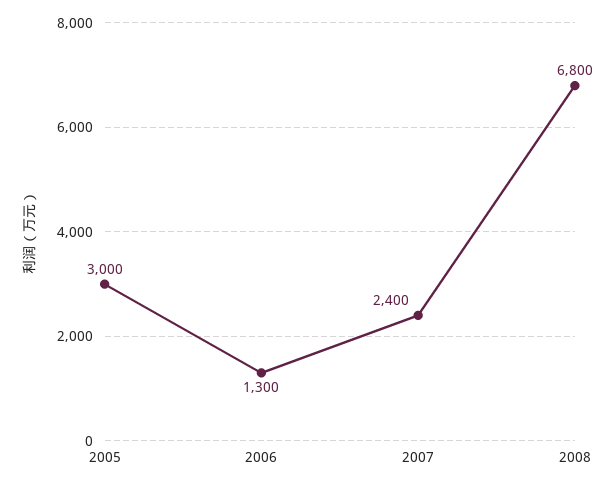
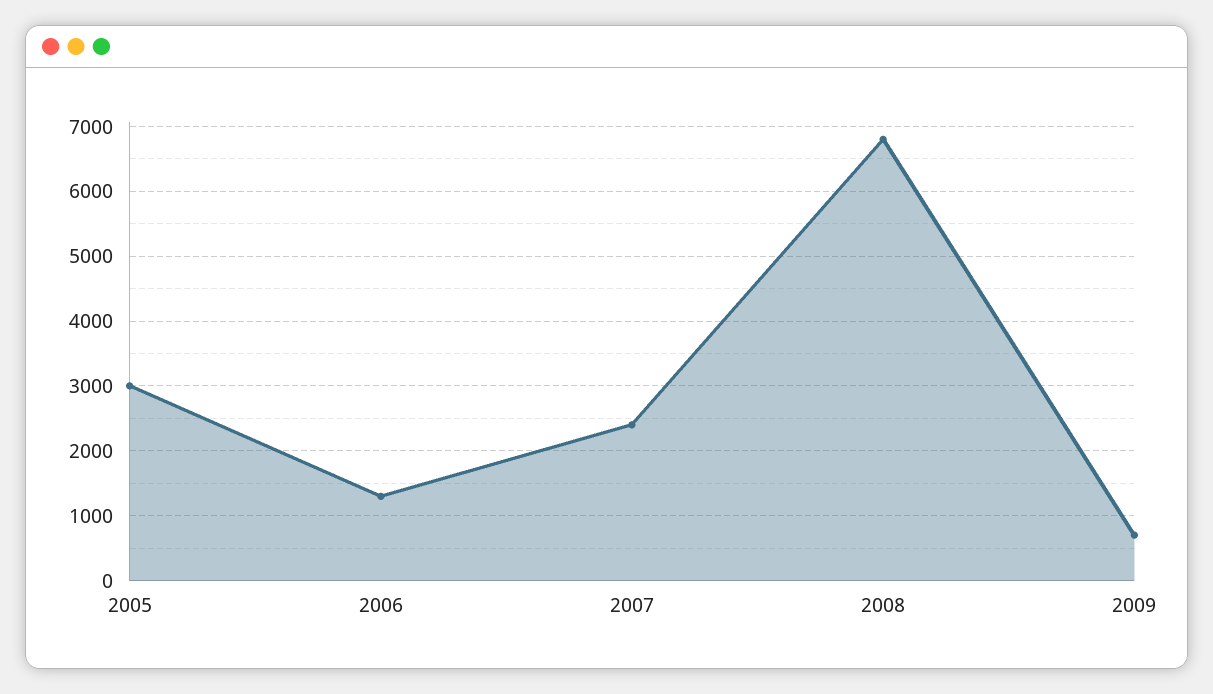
2009: none -> 700

